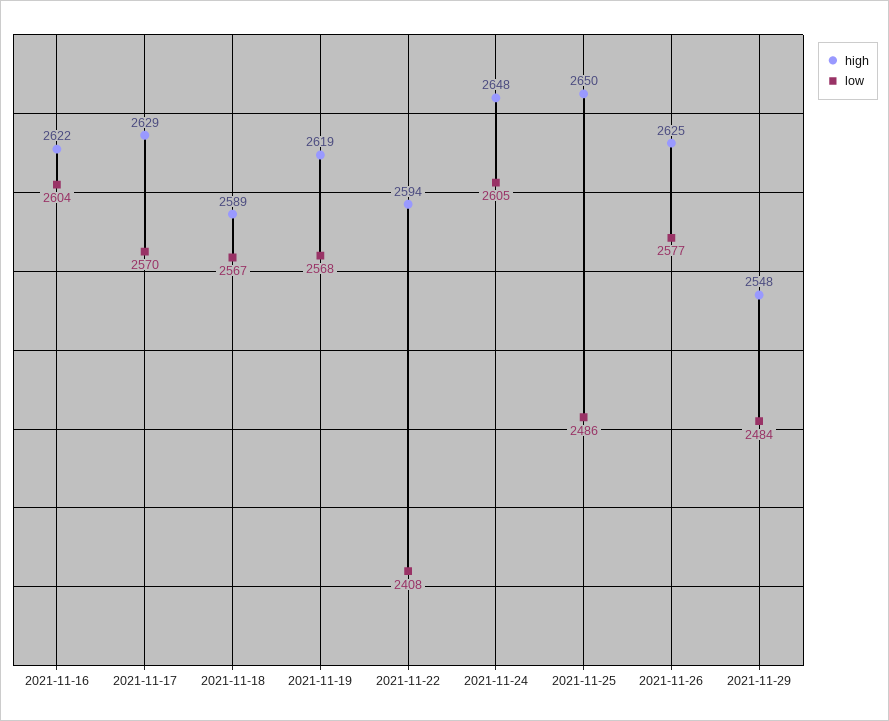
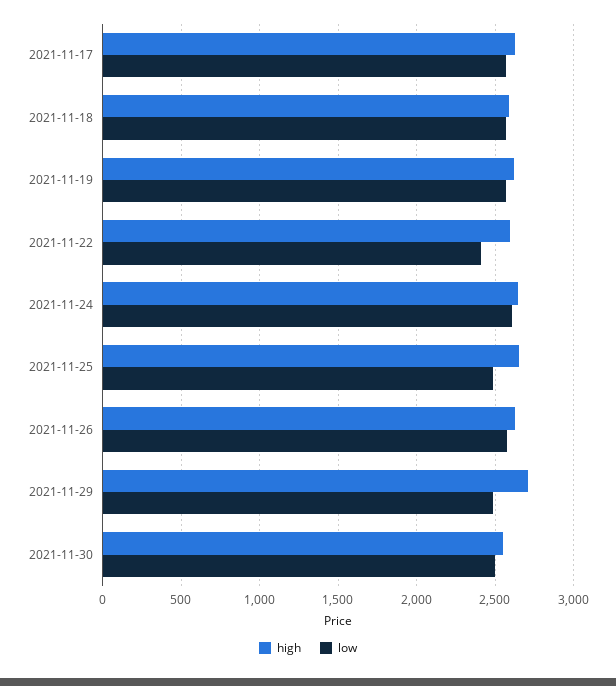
high, 2021-11-16: 2622 -> none
low, 2021-11-16: 2604 -> none
high, 2021-11-29: 2548 -> 2700
high, 2021-11-30: none -> 2550
low, 2021-11-30: none -> 2500

